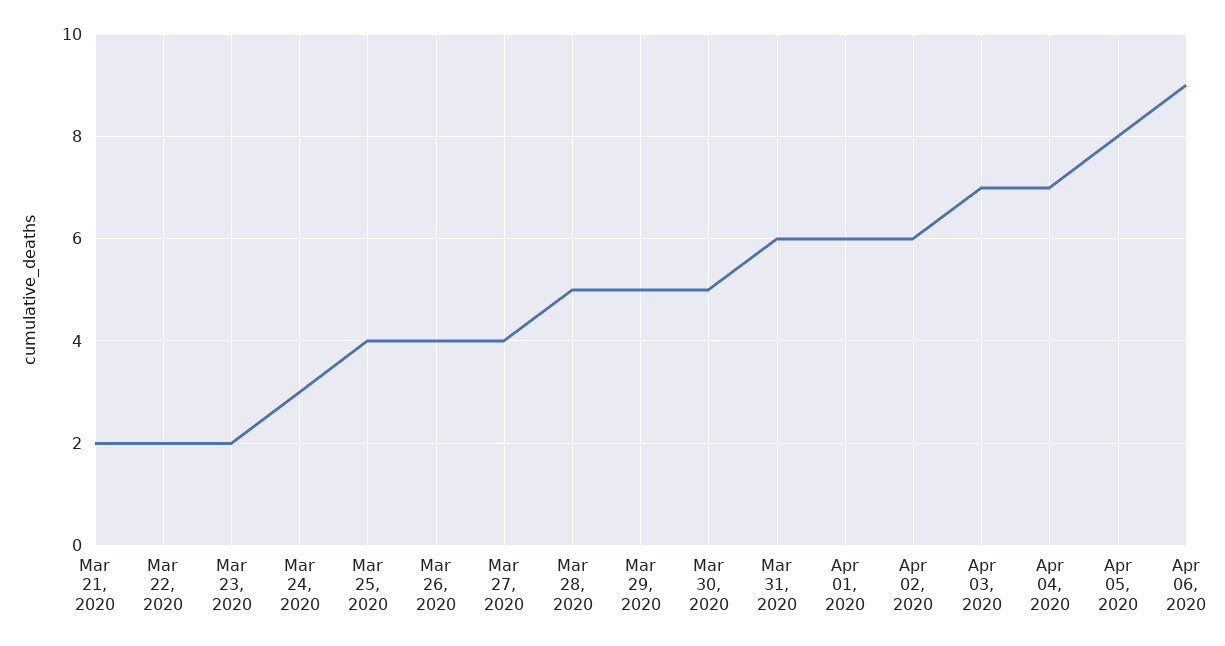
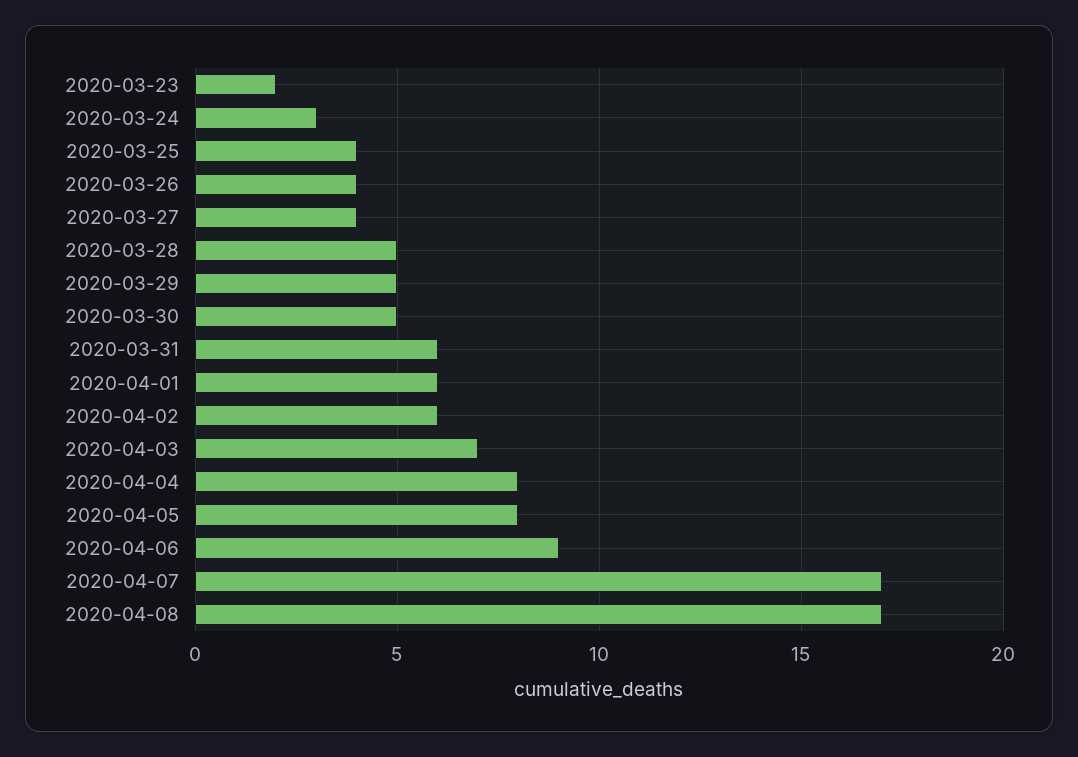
Mar 21, 2020: 2 -> none
Mar 22, 2020: 2 -> none
Apr 04, 2020: 7 -> 8
2020-04-07: none -> 17
2020-04-08: none -> 17

